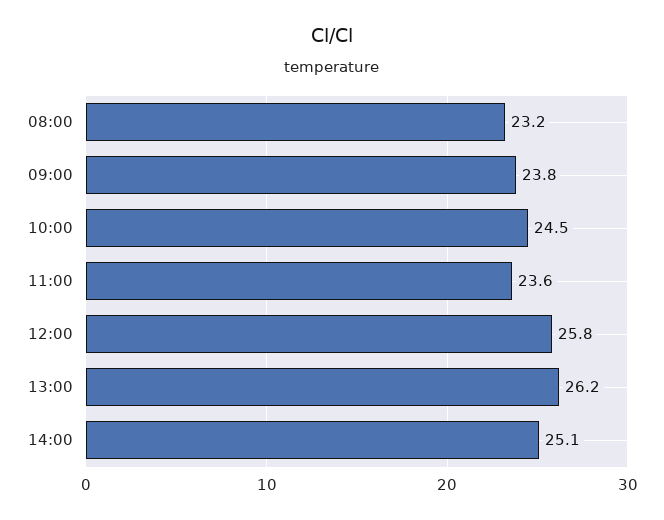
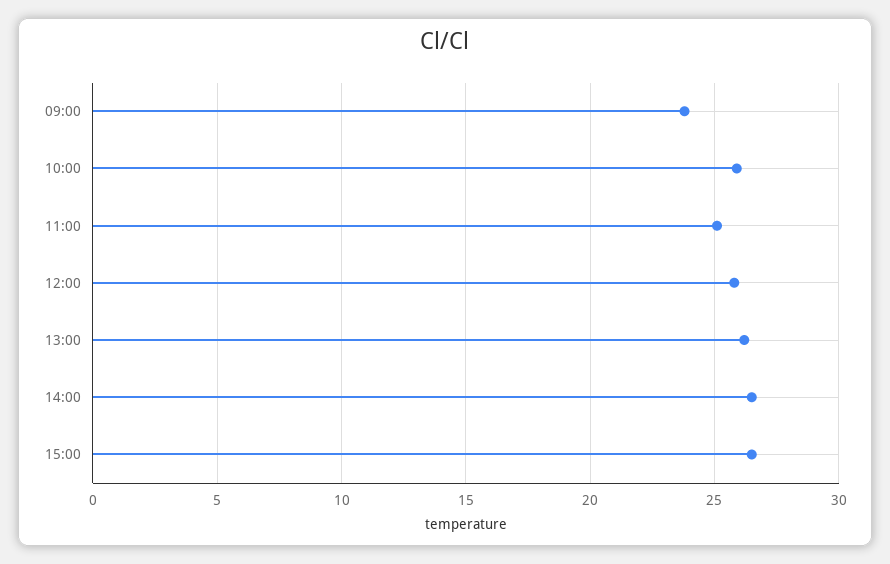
08:00: 23.2 -> none
10:00: 24.5 -> 26
11:00: 23.6 -> 25
14:00: 25.1 -> 26.5
15:00: none -> 26.5

